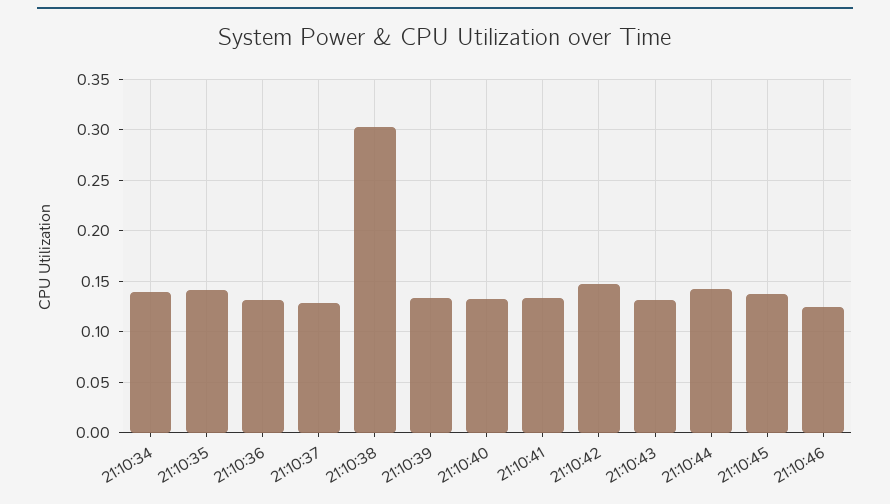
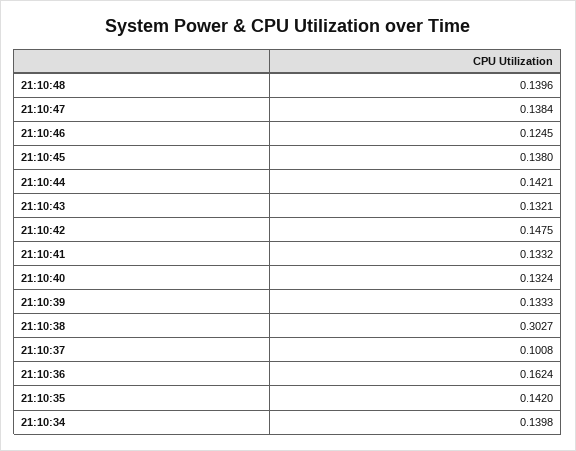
21:10:36: 0.13 -> 0.1624
21:10:37: 0.13 -> 0.1008
21:10:48: none -> 0.1396
21:10:47: none -> 0.1384

